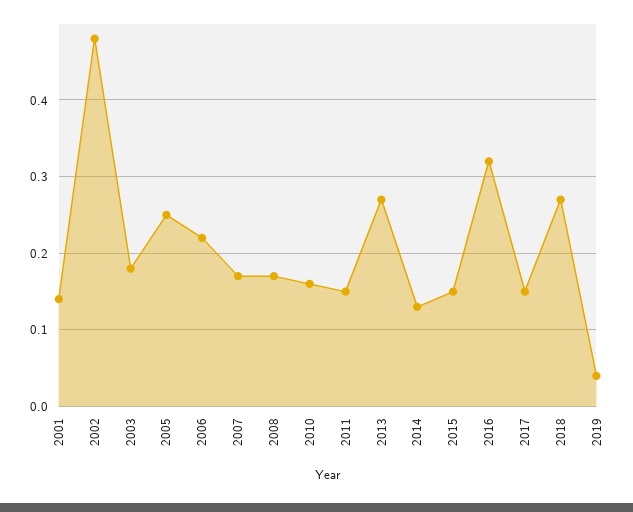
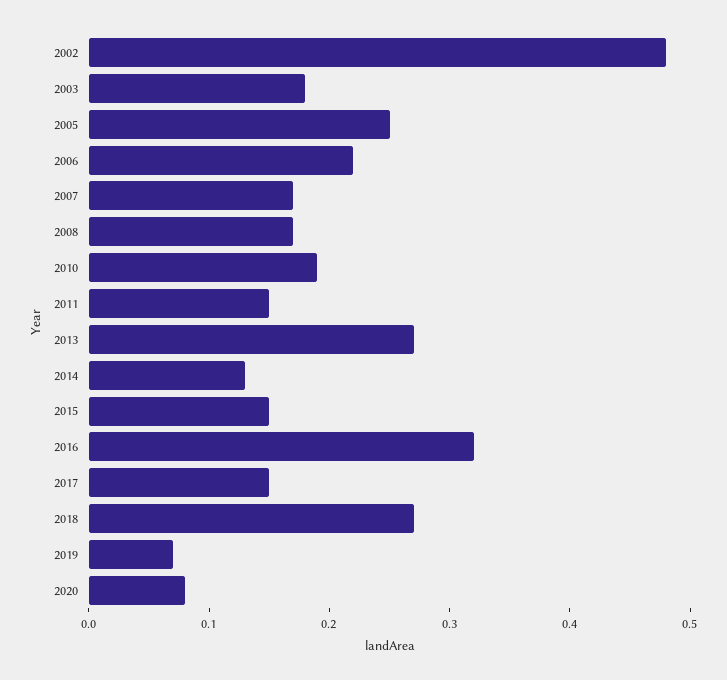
2001: 0.14 -> none
2010: 0.16 -> 0.19
2019: 0.04 -> 0.07
2020: none -> 0.08

